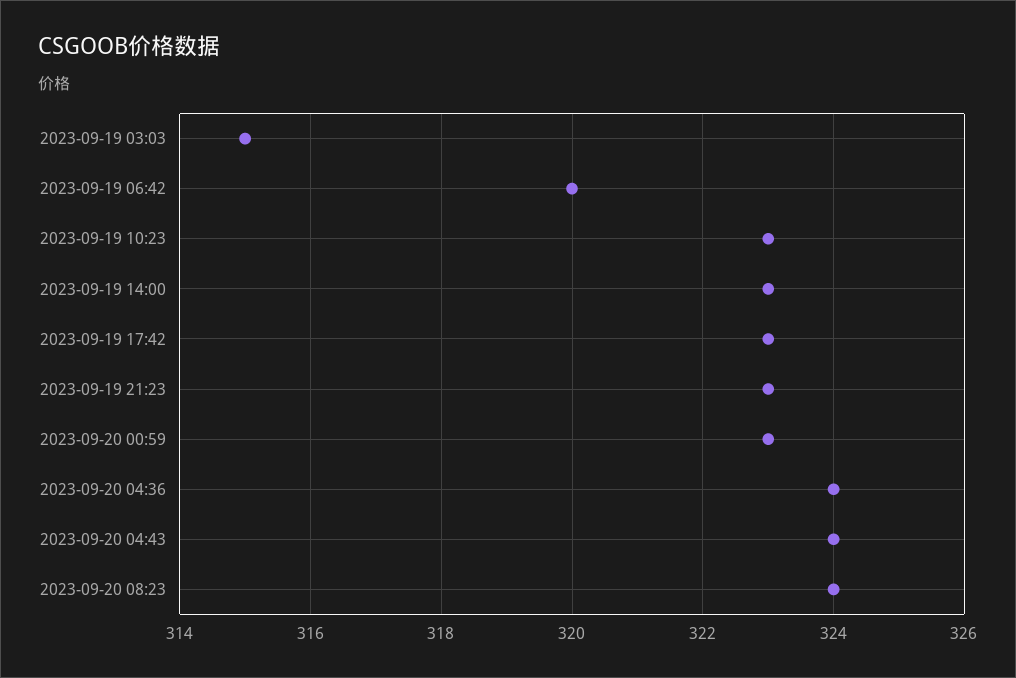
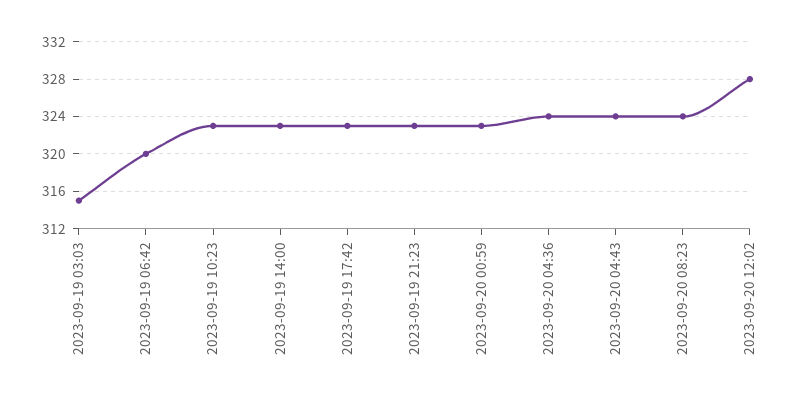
2023-09-20 12:02: none -> 328

